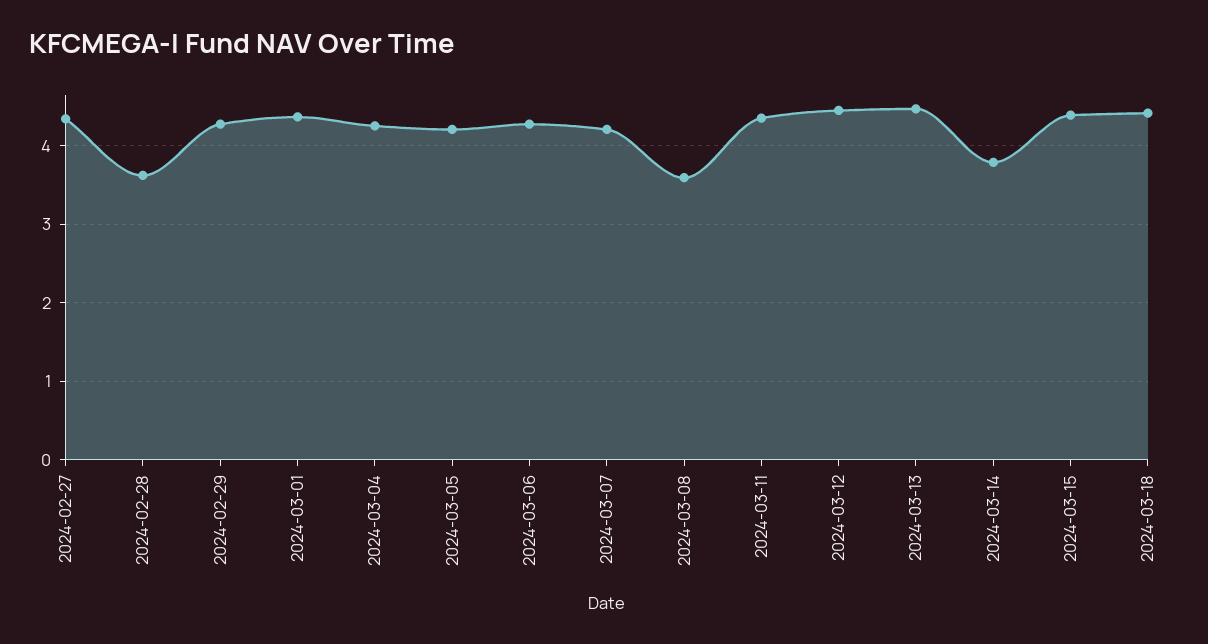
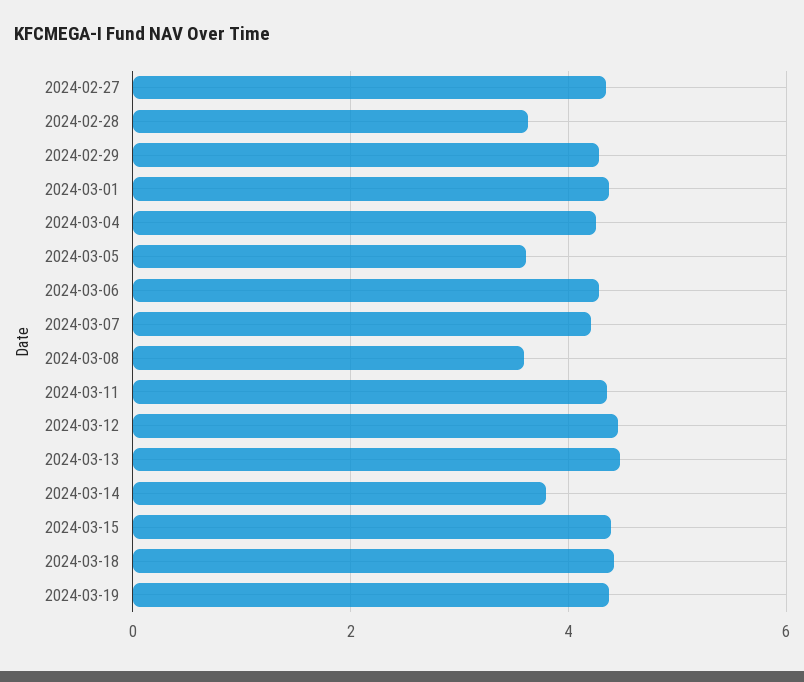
2024-03-05: 4.2 -> 3.6
2024-03-19: none -> 4.4

